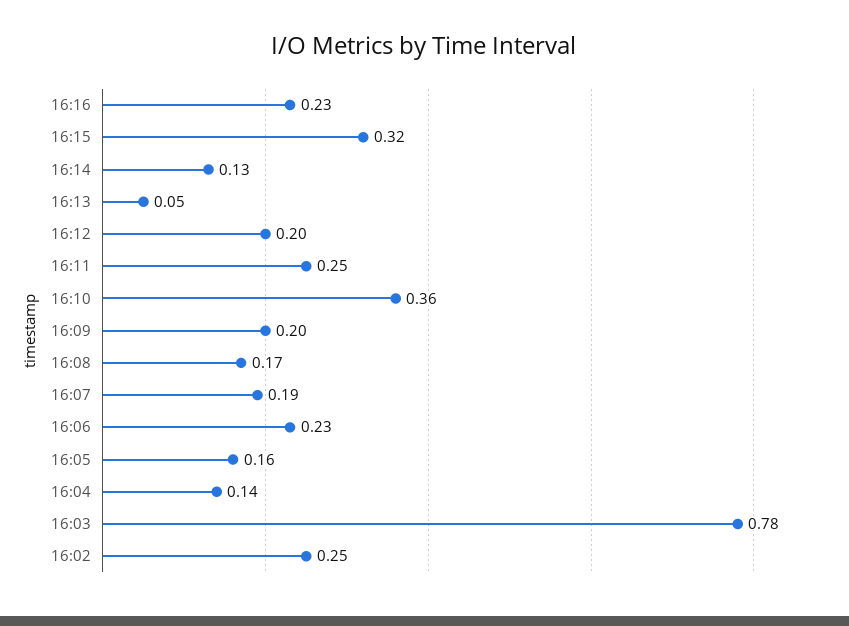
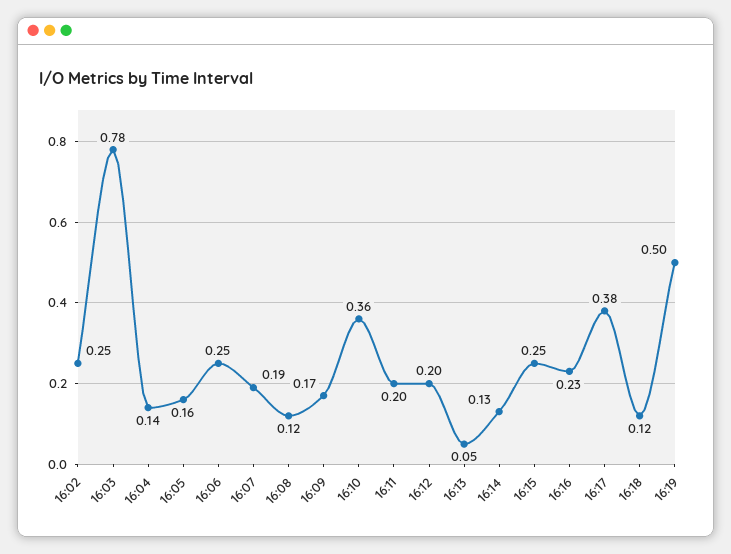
16:15: 0.32 -> 0.25
16:11: 0.25 -> 0.2
16:09: 0.2 -> 0.17
16:08: 0.17 -> 0.12
16:06: 0.23 -> 0.25
16:17: none -> 0.38
16:18: none -> 0.12
16:19: none -> 0.5

